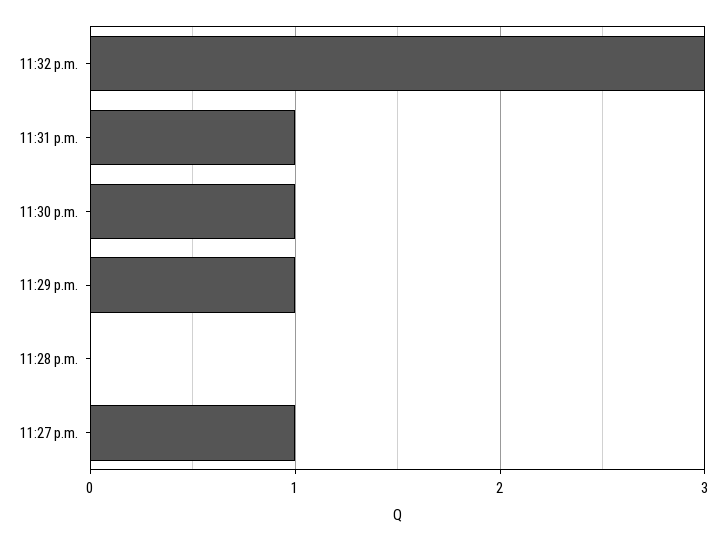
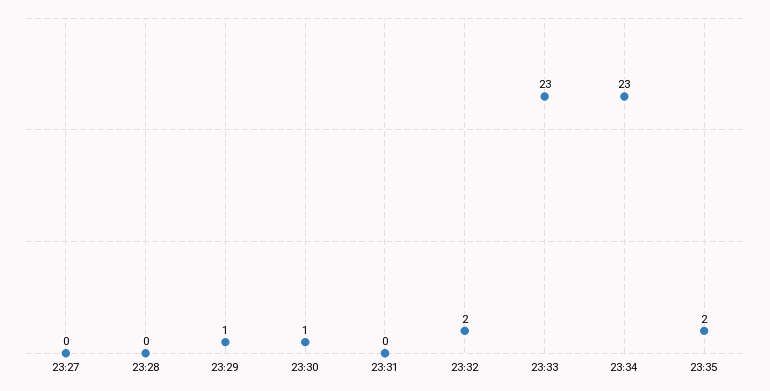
11:32 p.m.: 3 -> 2
11:31 p.m.: 1 -> 0
11:27 p.m.: 1 -> 0
23:33: none -> 23
23:34: none -> 23
23:35: none -> 2

